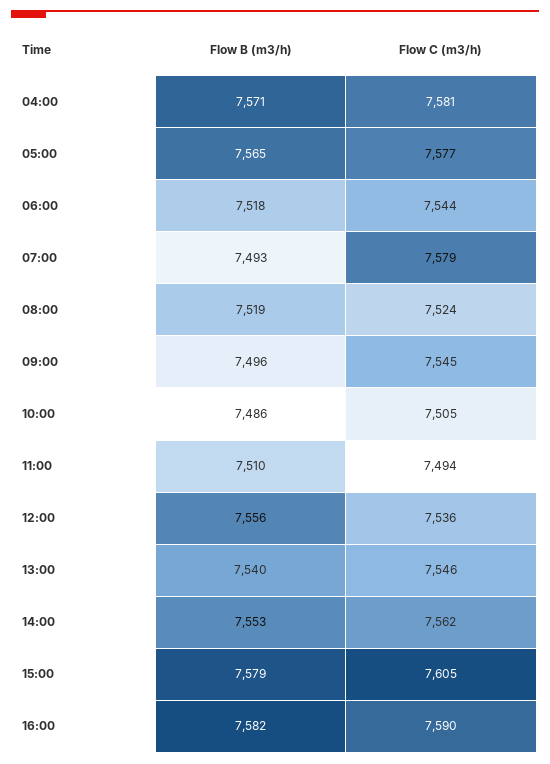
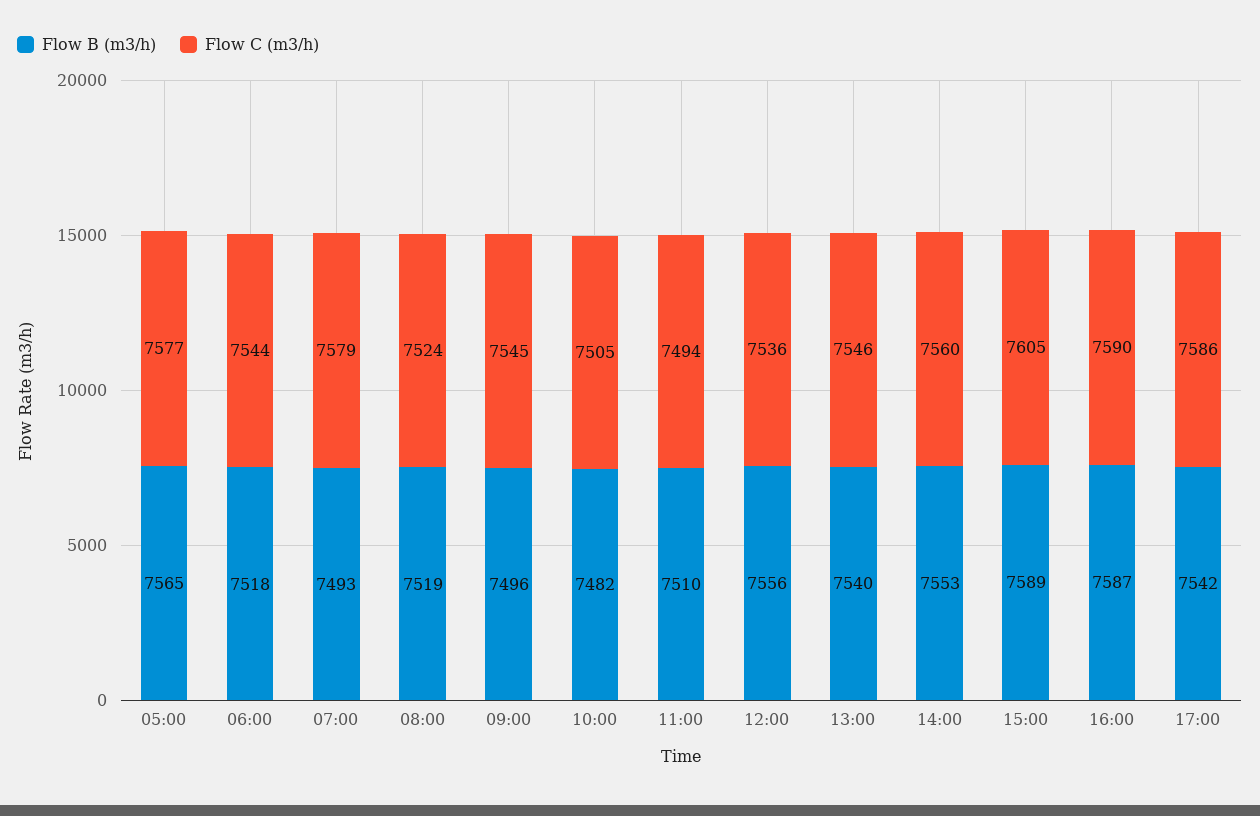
Flow B (m3/h), 04:00: 7571 -> none
Flow C (m3/h), 04:00: 7581 -> none
Flow B (m3/h), 10:00: 7486 -> 7482
Flow C (m3/h), 14:00: 7562 -> 7560
Flow B (m3/h), 15:00: 7579 -> 7589
Flow B (m3/h), 16:00: 7582 -> 7587
Flow B (m3/h), 17:00: none -> 7542
Flow C (m3/h), 17:00: none -> 7586

